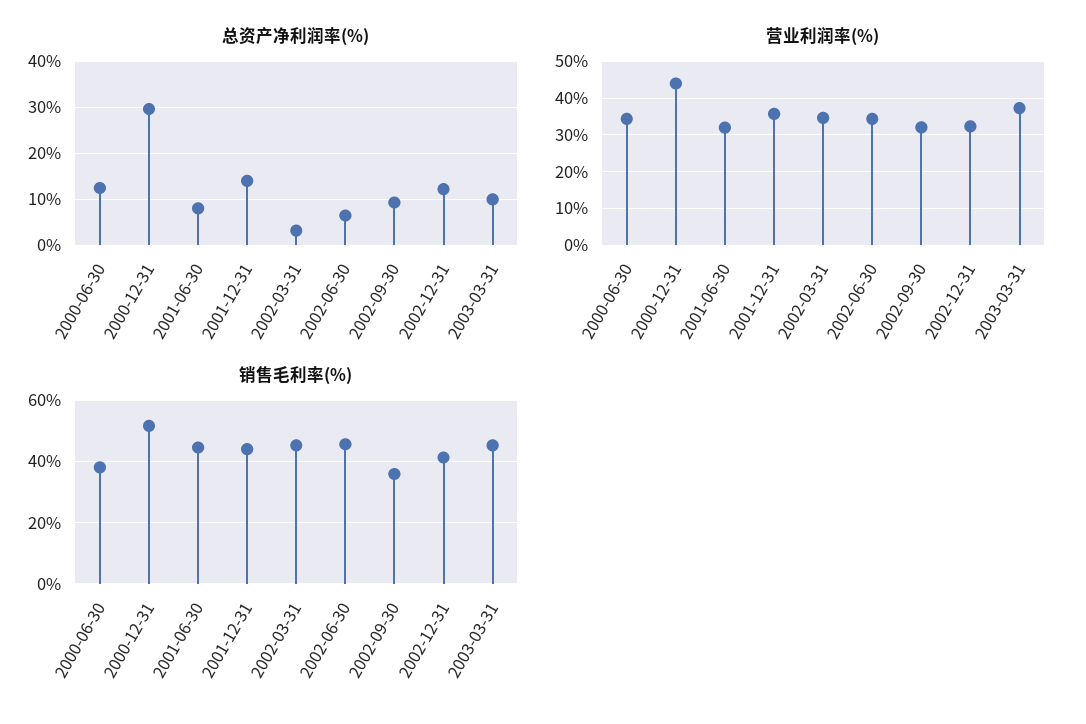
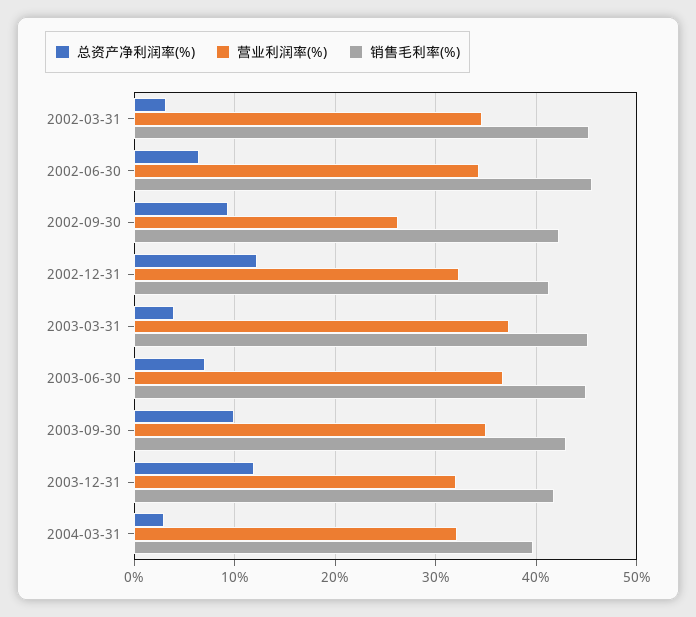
总资产净利润率(%), 2000-06-30: 12 -> none
总资产净利润率(%), 2000-12-31: 30 -> none
总资产净利润率(%), 2001-06-30: 8 -> none
总资产净利润率(%), 2001-12-31: 14 -> none
总资产净利润率(%), 2003-03-31: 10 -> 4
营业利润率(%), 2000-06-30: 34 -> none
营业利润率(%), 2000-12-31: 44 -> none
营业利润率(%), 2001-06-30: 32 -> none
营业利润率(%), 2001-12-31: 36 -> none
营业利润率(%), 2002-09-30: 32 -> 26
销售毛利率(%), 2000-06-30: 38 -> none
销售毛利率(%), 2000-12-31: 52 -> none
销售毛利率(%), 2001-06-30: 44 -> none
销售毛利率(%), 2001-12-31: 44 -> none
销售毛利率(%), 2002-09-30: 36 -> 42
总资产净利润率(%), 2003-06-30: none -> 7
营业利润率(%), 2003-06-30: none -> 37
销售毛利率(%), 2003-06-30: none -> 45
总资产净利润率(%), 2003-09-30: none -> 10
营业利润率(%), 2003-09-30: none -> 35
销售毛利率(%), 2003-09-30: none -> 43
总资产净利润率(%), 2003-12-31: none -> 12
营业利润率(%), 2003-12-31: none -> 32
销售毛利率(%), 2003-12-31: none -> 42
总资产净利润率(%), 2004-03-31: none -> 3
营业利润率(%), 2004-03-31: none -> 32
销售毛利率(%), 2004-03-31: none -> 40

